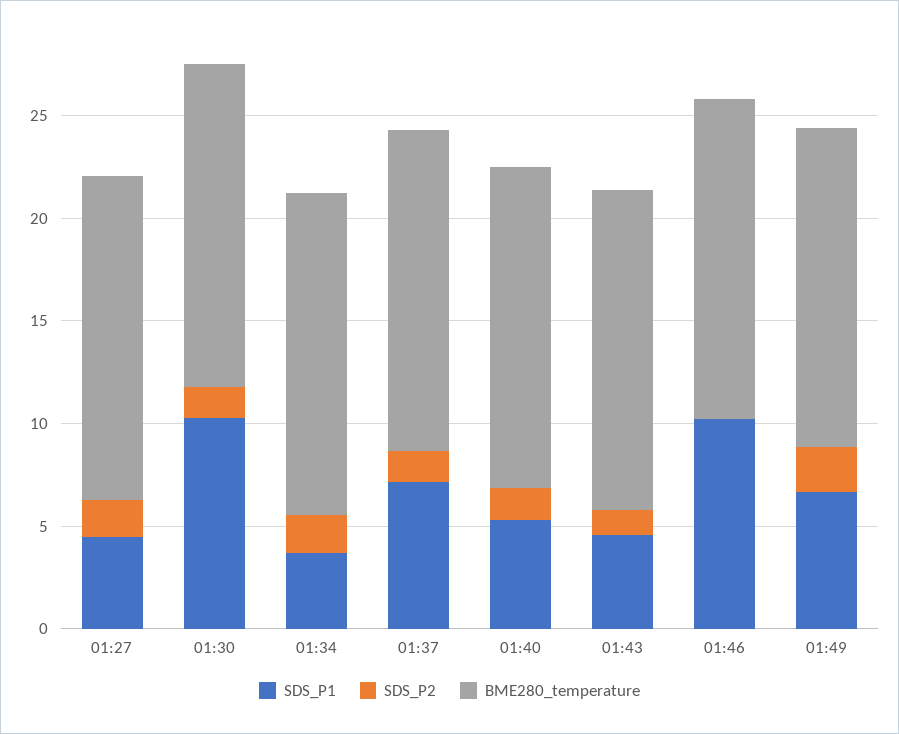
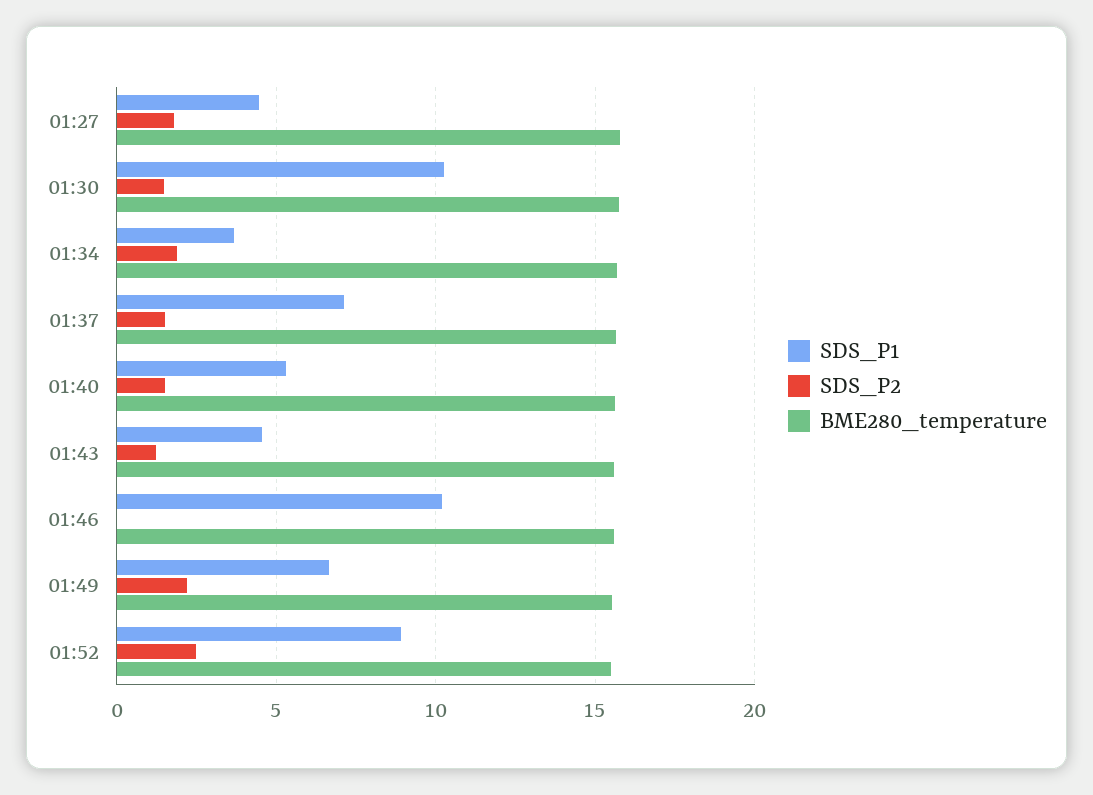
SDS_P1, 01:52: none -> 9
SDS_P2, 01:52: none -> 2.5
BME280_temperature, 01:52: none -> 15.5

